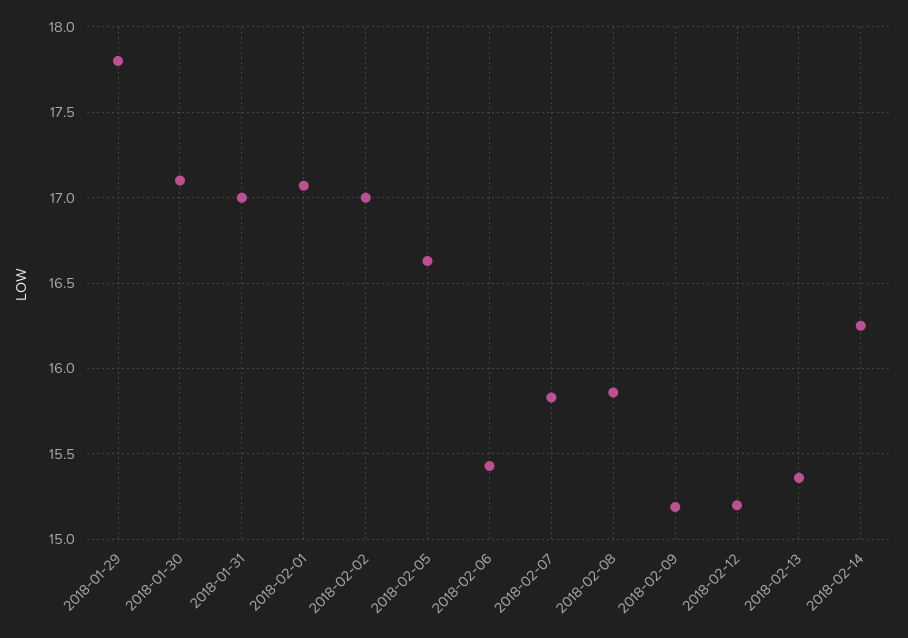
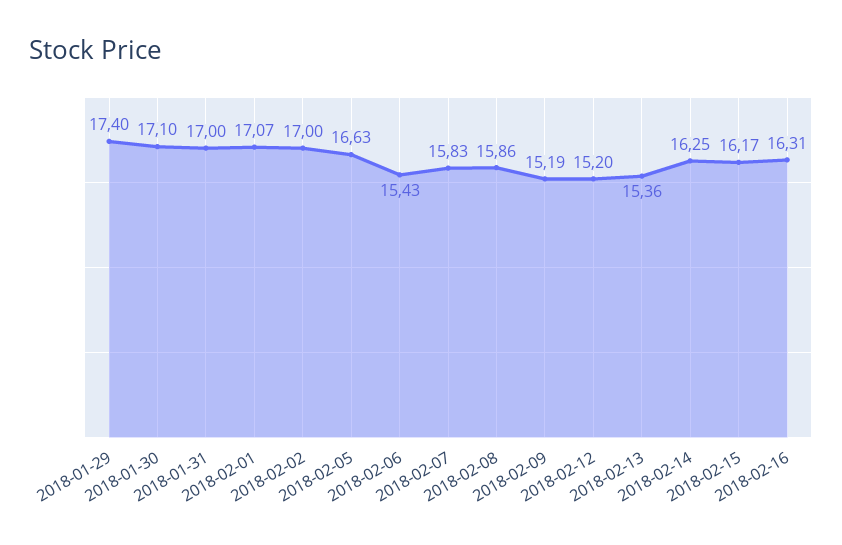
2018-01-29: 17.8 -> 17.4
2018-02-15: none -> 16.17
2018-02-16: none -> 16.31

